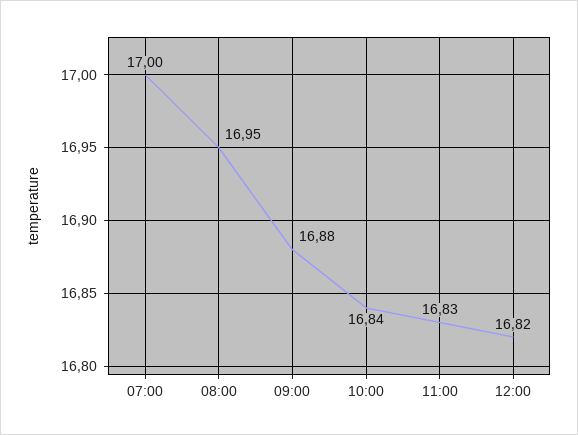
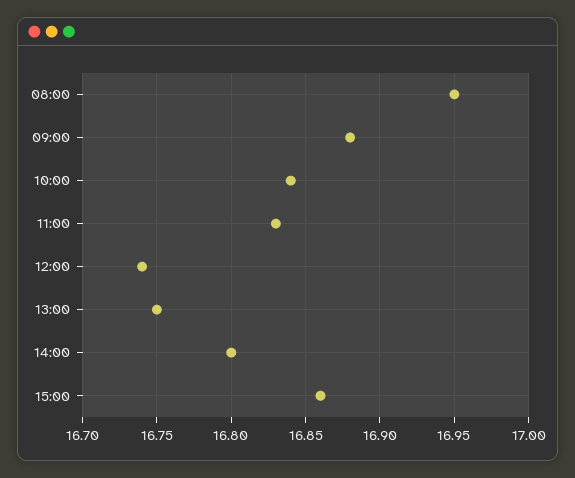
07:00: 17 -> none
12:00: 16.82 -> 16.74
13:00: none -> 16.75
14:00: none -> 16.8
15:00: none -> 16.86

